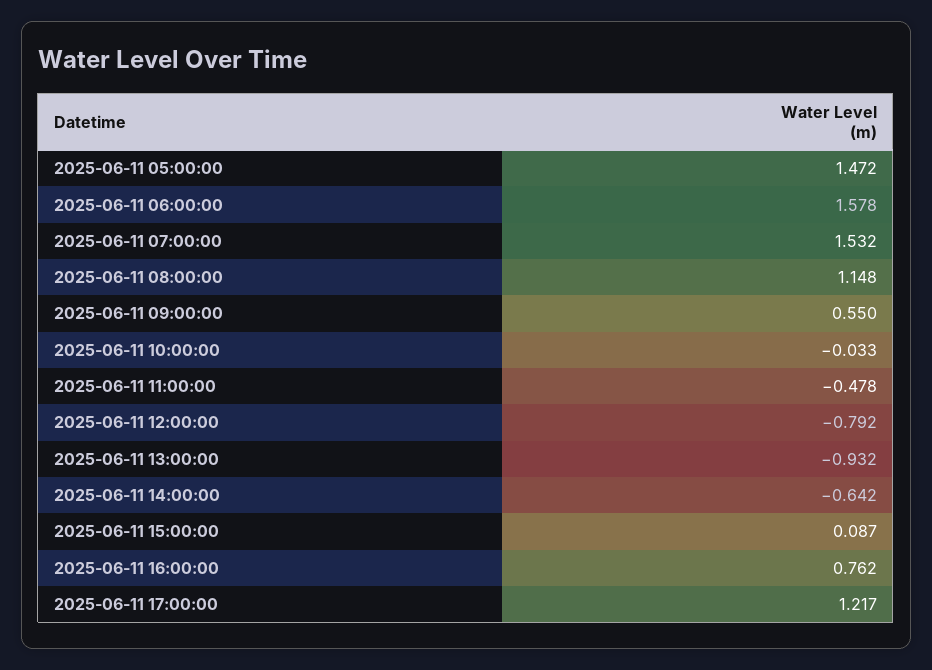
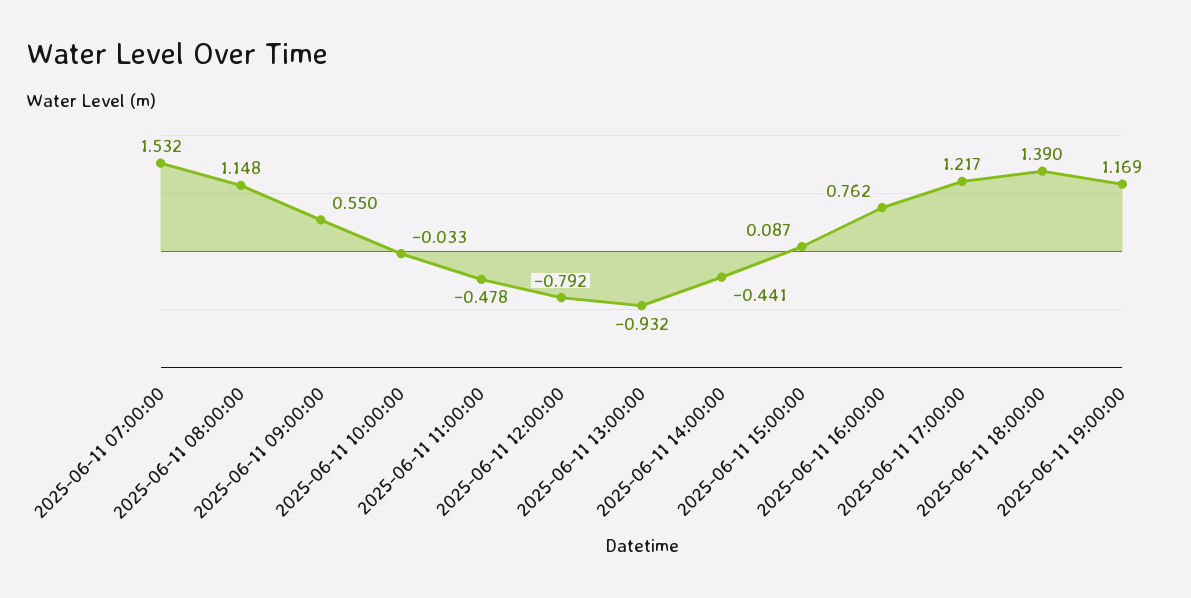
2025-06-11 05:00:00: 1.472 -> none
2025-06-11 06:00:00: 1.578 -> none
2025-06-11 14:00:00: -0.642 -> -0.441
2025-06-11 18:00:00: none -> 1.39
2025-06-11 19:00:00: none -> 1.169

